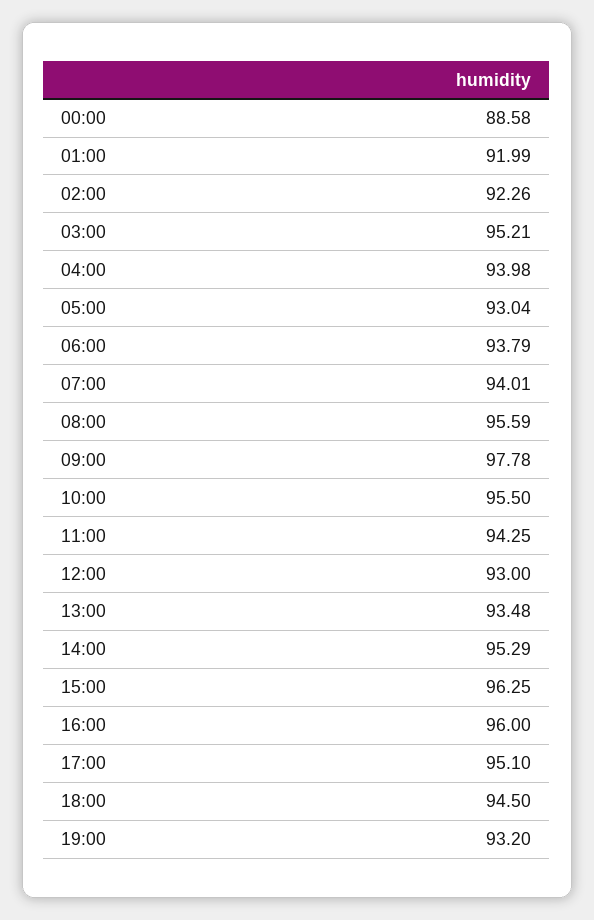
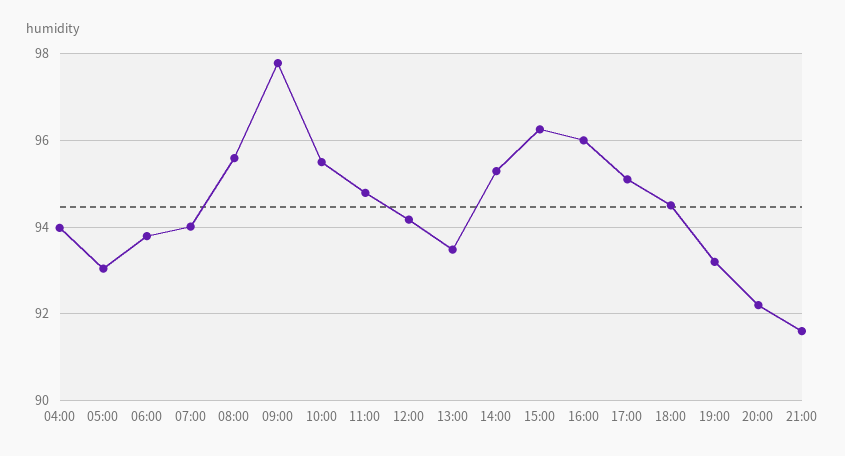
00:00: 88.58 -> none
01:00: 91.99 -> none
02:00: 92.26 -> none
03:00: 95.21 -> none
11:00: 94.25 -> 94.8
12:00: 93 -> 94.2
20:00: none -> 92.2
21:00: none -> 91.6

